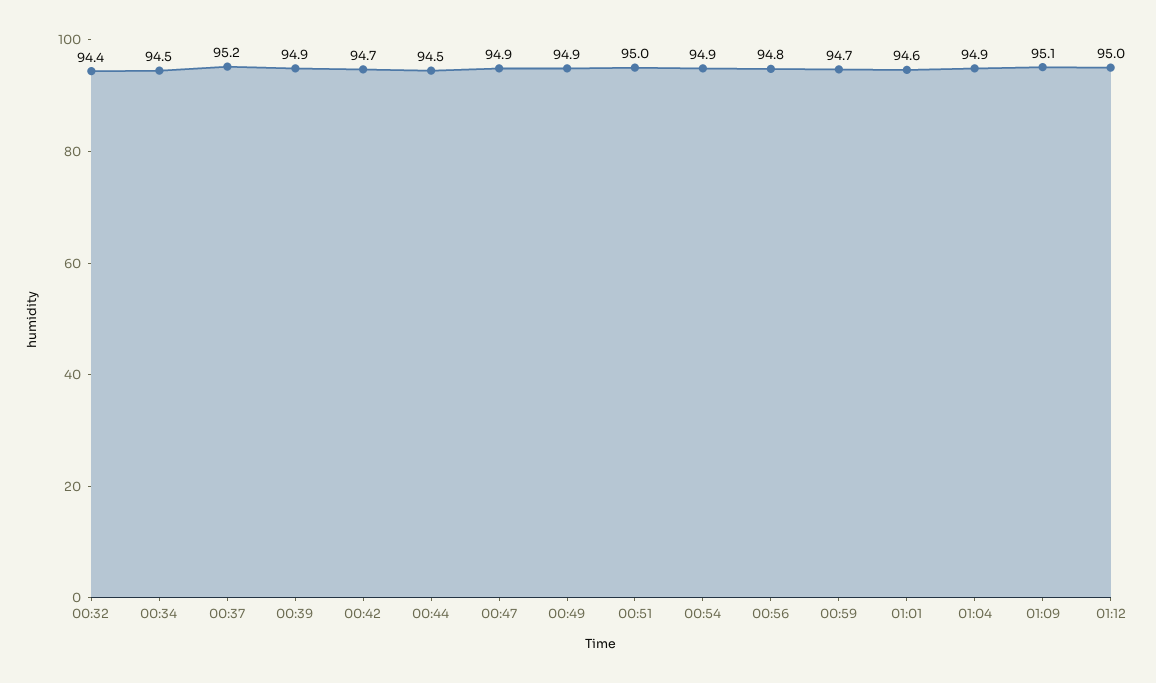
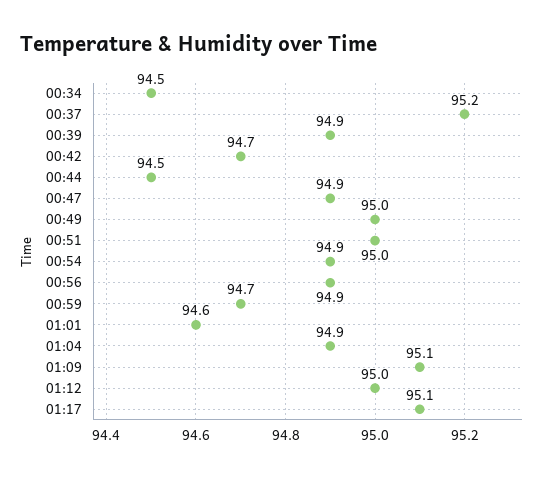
00:32: 94.4 -> none
00:49: 94.9 -> 95
00:56: 94.8 -> 94.9
01:17: none -> 95.1

